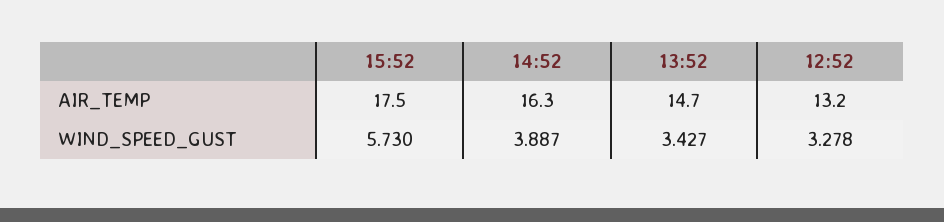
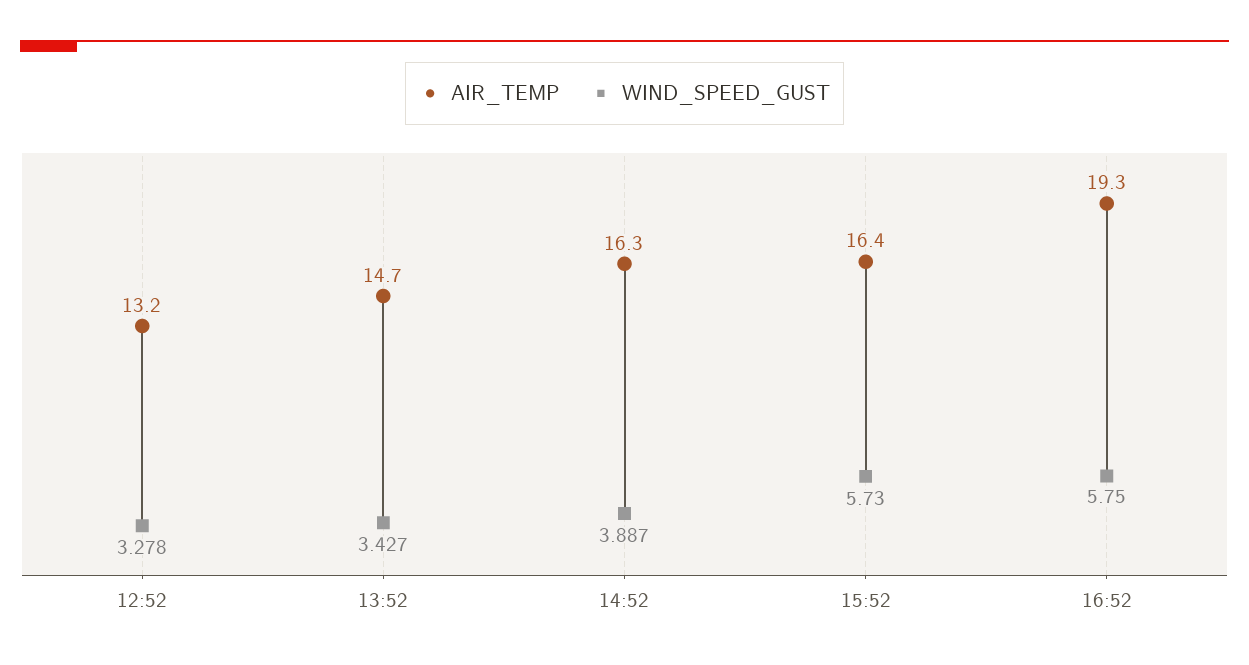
AIR_TEMP, 15:52: 17.5 -> 16.4
AIR_TEMP, 16:52: none -> 19.3
WIND_SPEED_GUST, 16:52: none -> 5.75

